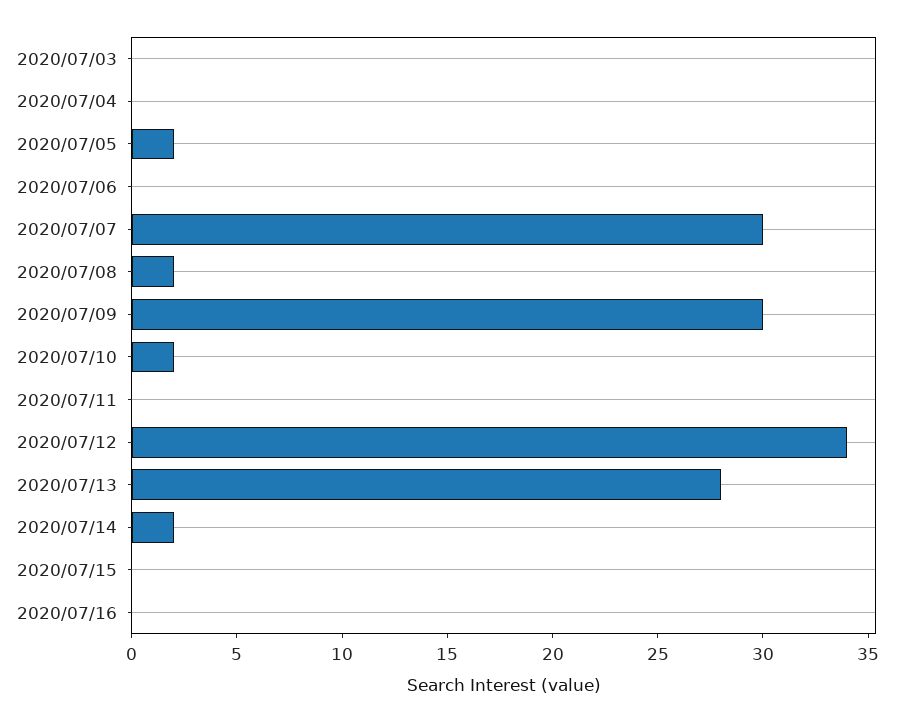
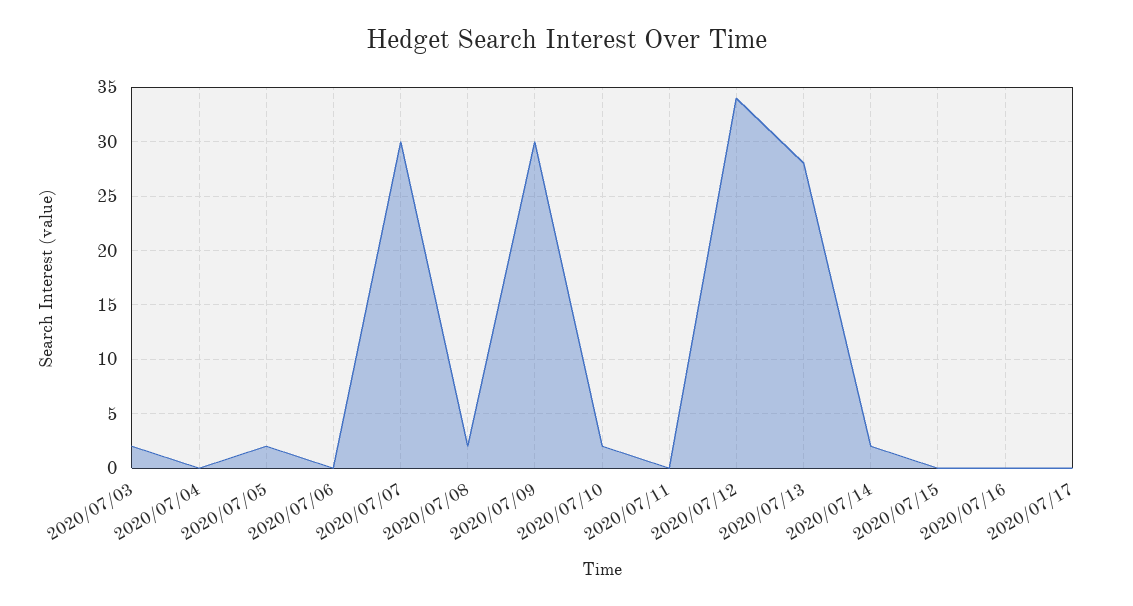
2020/07/03: 0 -> 2
2020/07/17: none -> 0

